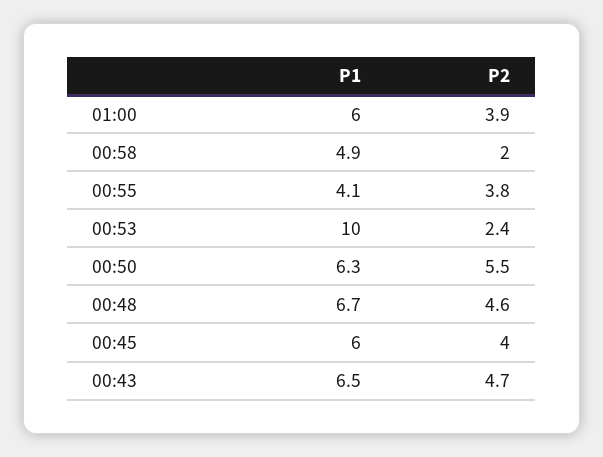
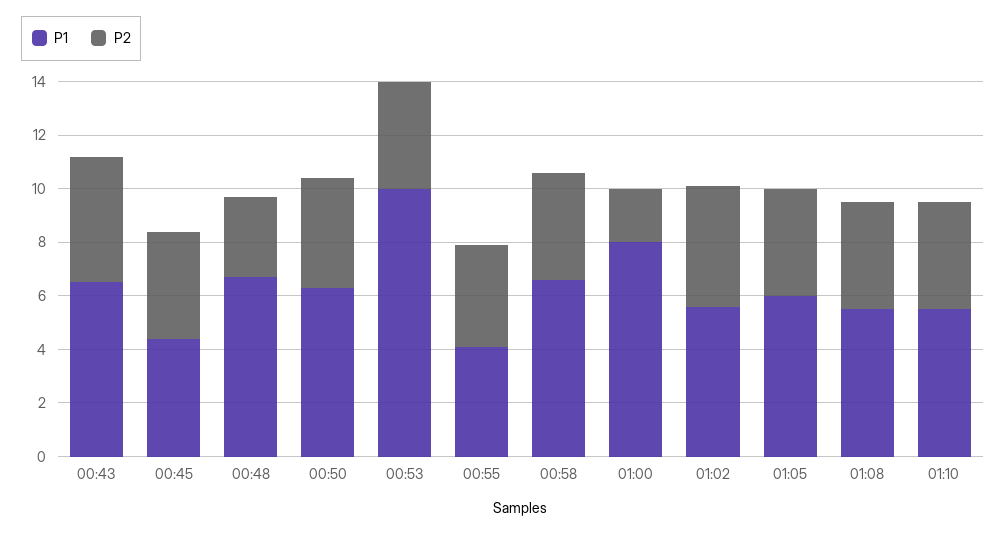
P1, 01:00: 6 -> 8
P2, 01:00: 3.9 -> 2
P1, 00:58: 4.9 -> 6.5
P2, 00:58: 2 -> 4
P2, 00:53: 2.4 -> 4
P2, 00:50: 5.5 -> 4
P2, 00:48: 4.6 -> 3
P1, 00:45: 6 -> 4.5
P1, 01:02: none -> 5.5
P2, 01:02: none -> 4.5
P1, 01:05: none -> 6
P2, 01:05: none -> 4
P1, 01:08: none -> 5.5
P2, 01:08: none -> 4
P1, 01:10: none -> 5.5
P2, 01:10: none -> 4

